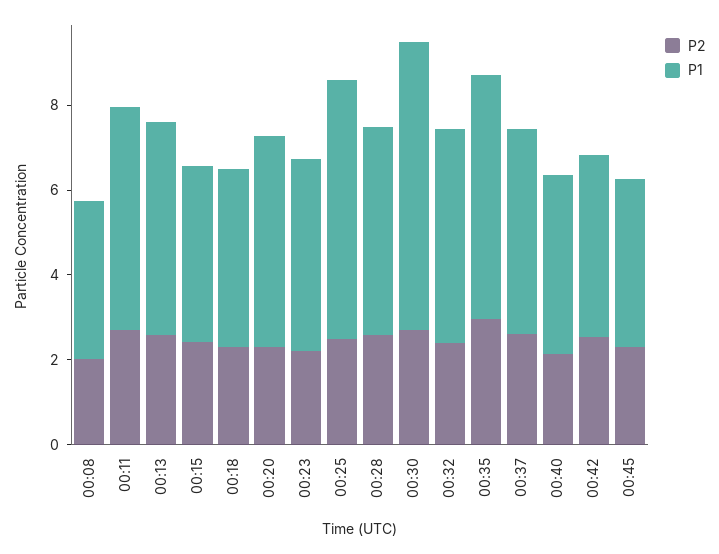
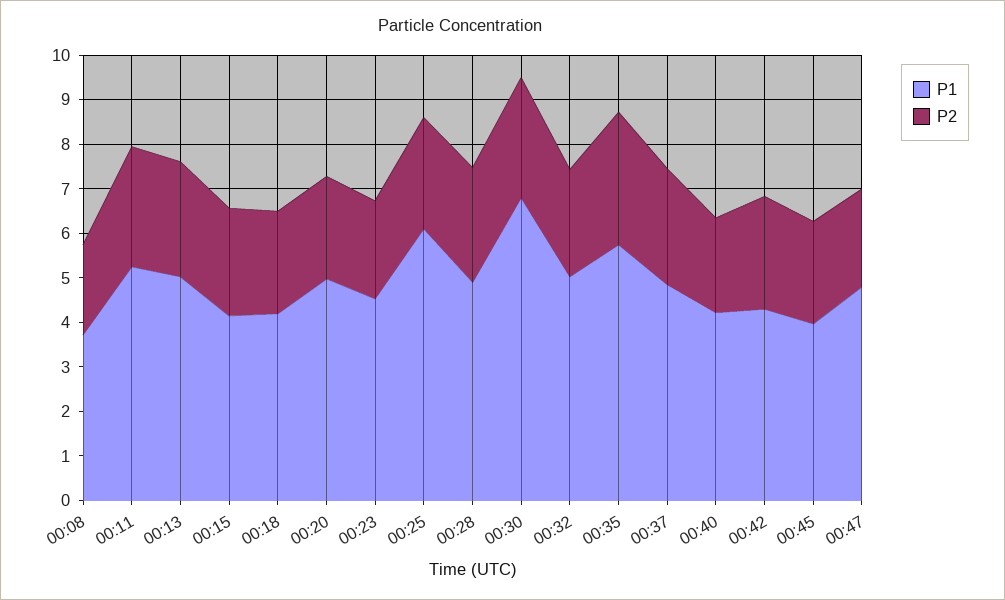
P1, 00:47: none -> 4.8
P2, 00:47: none -> 2.2

